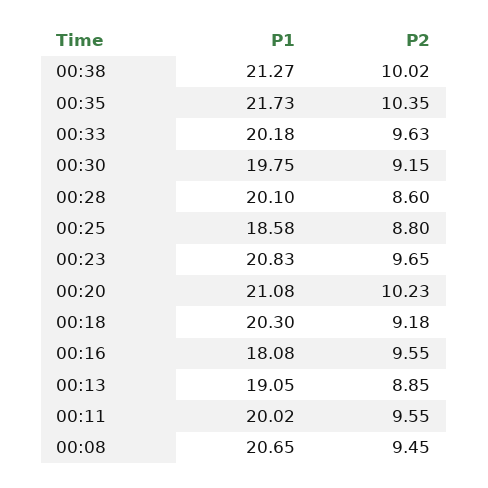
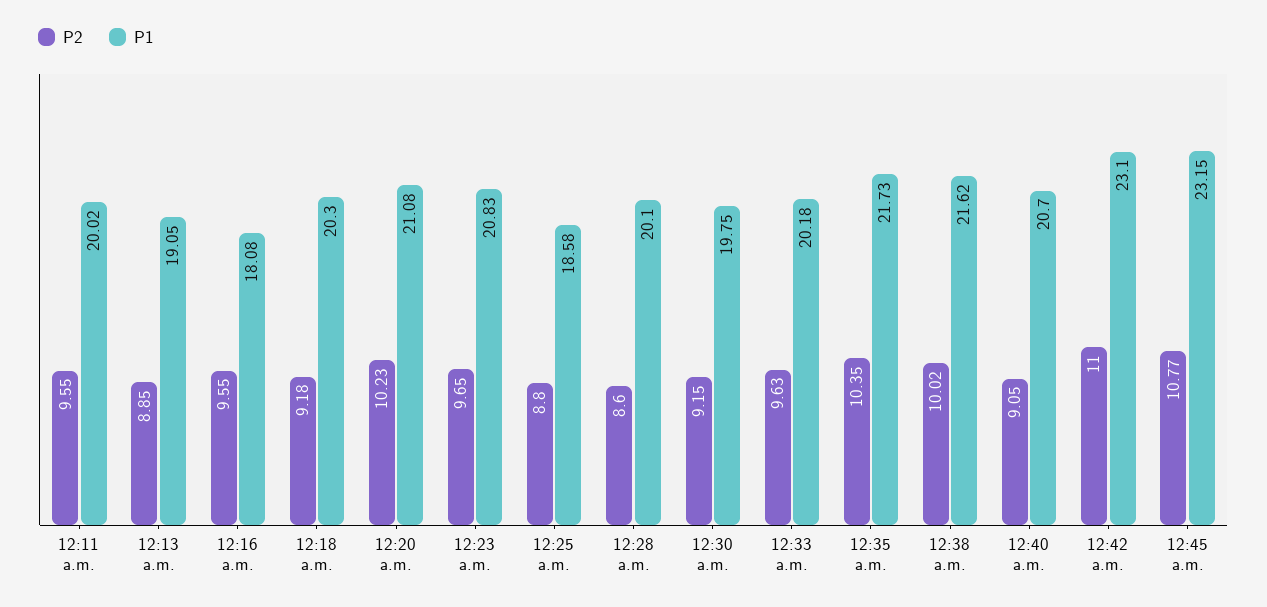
P1, 00:38: 21.27 -> 21.62
P1, 00:08: 20.65 -> none
P2, 00:08: 9.45 -> none
P2, 12:40 a.m.: none -> 9.05
P1, 12:40 a.m.: none -> 20.7
P2, 12:42 a.m.: none -> 11
P1, 12:42 a.m.: none -> 23.1
P2, 12:45 a.m.: none -> 10.77
P1, 12:45 a.m.: none -> 23.15

